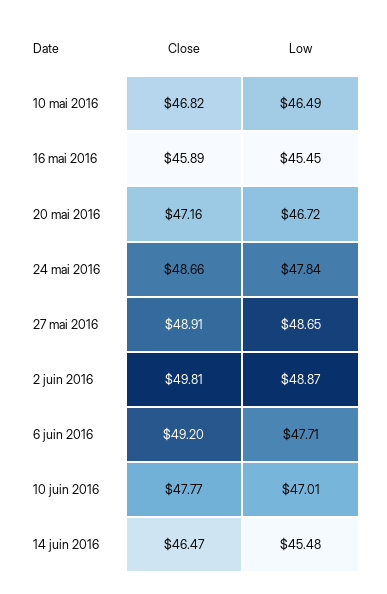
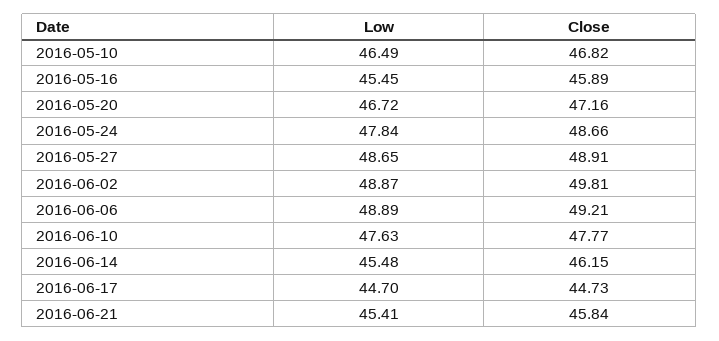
Close, 6 juin 2016: 49.2 -> 49.21
Low, 6 juin 2016: 47.71 -> 48.89
Low, 10 juin 2016: 47.01 -> 47.63
Close, 14 juin 2016: 46.47 -> 46.15
Low, 2016-06-17: none -> 44.7
Close, 2016-06-17: none -> 44.73
Low, 2016-06-21: none -> 45.41
Close, 2016-06-21: none -> 45.84

